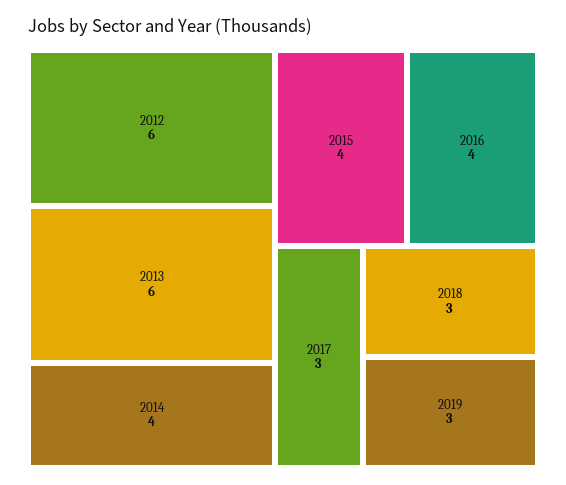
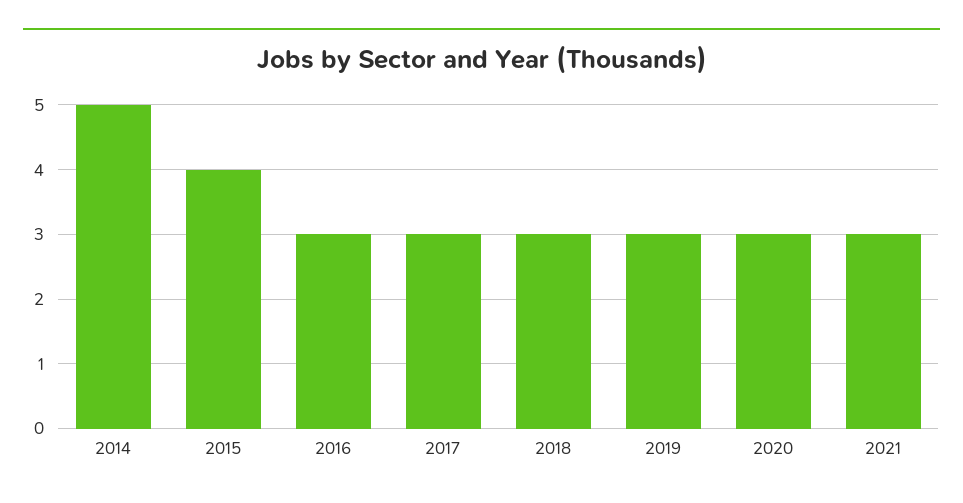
2012: 6 -> none
2013: 6 -> none
2014: 4 -> 5
2016: 4 -> 3
2020: none -> 3
2021: none -> 3

